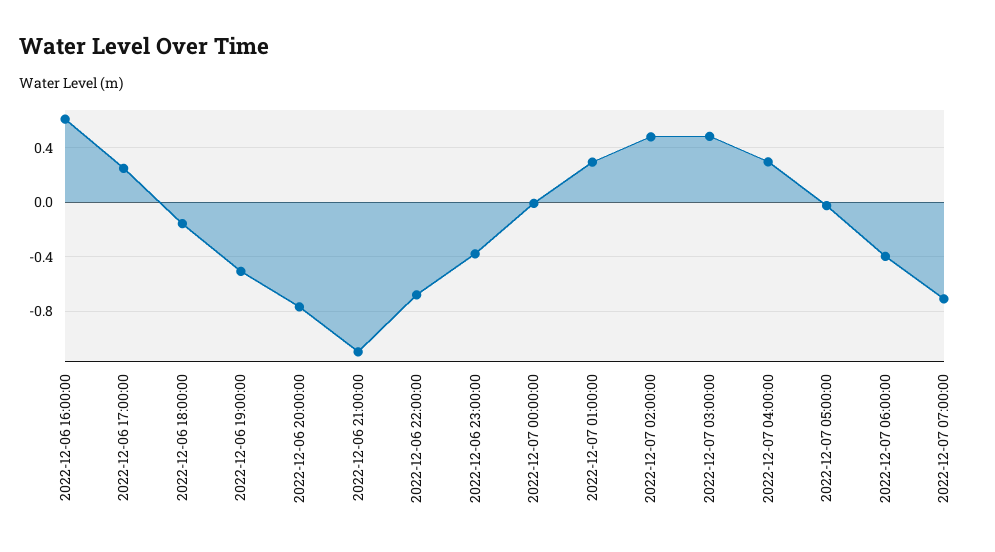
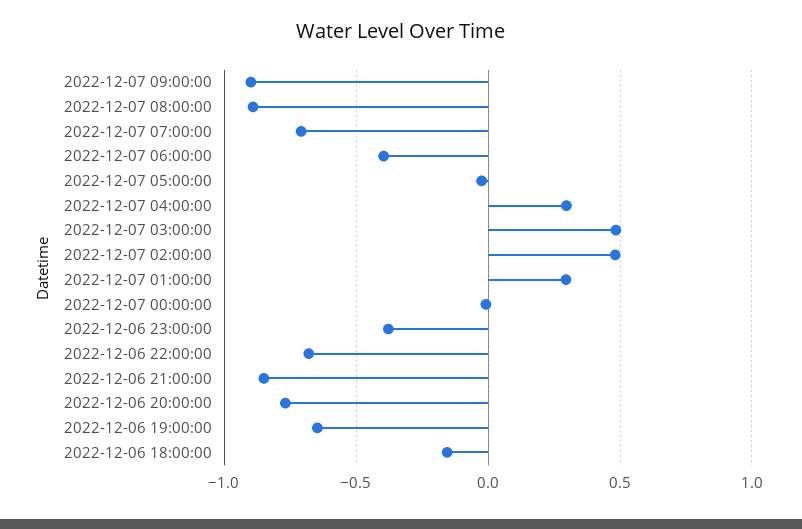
2022-12-06 16:00:00: 0.6 -> none
2022-12-06 17:00:00: 0.25 -> none
2022-12-06 19:00:00: -0.5 -> -0.65
2022-12-06 21:00:00: -1.1 -> -0.85
2022-12-07 09:00:00: none -> -0.9
2022-12-07 08:00:00: none -> -0.9

